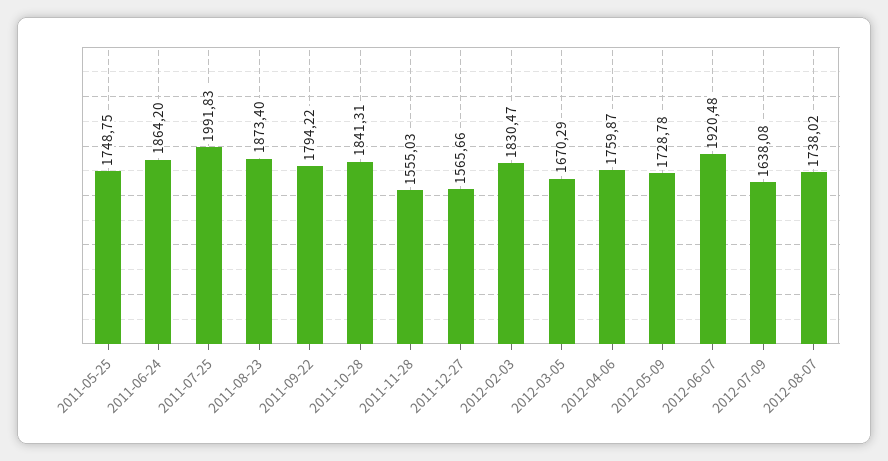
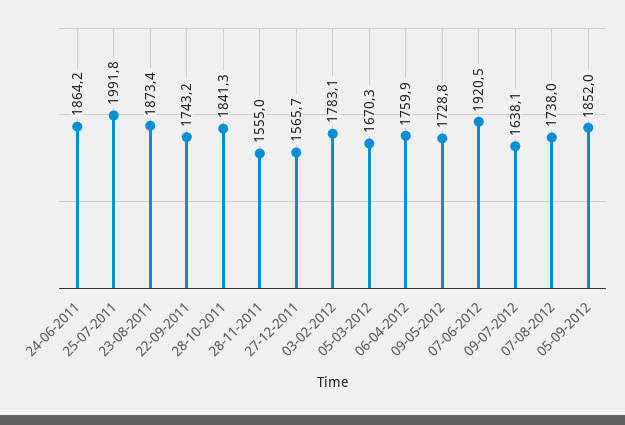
2011-05-25: 1748.75 -> none
2011-09-22: 1794.22 -> 1743.2
2012-02-03: 1830.47 -> 1783.1
05-09-2012: none -> 1852

